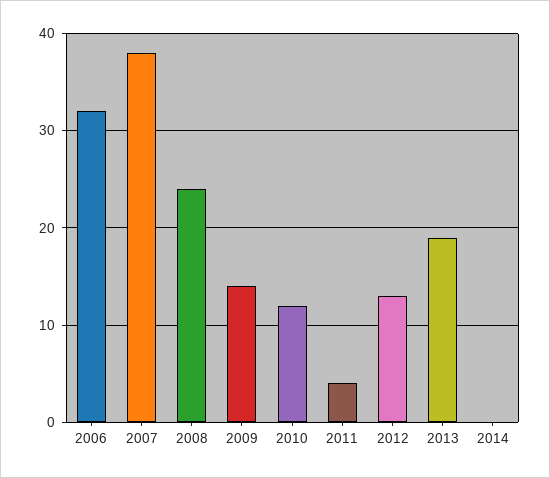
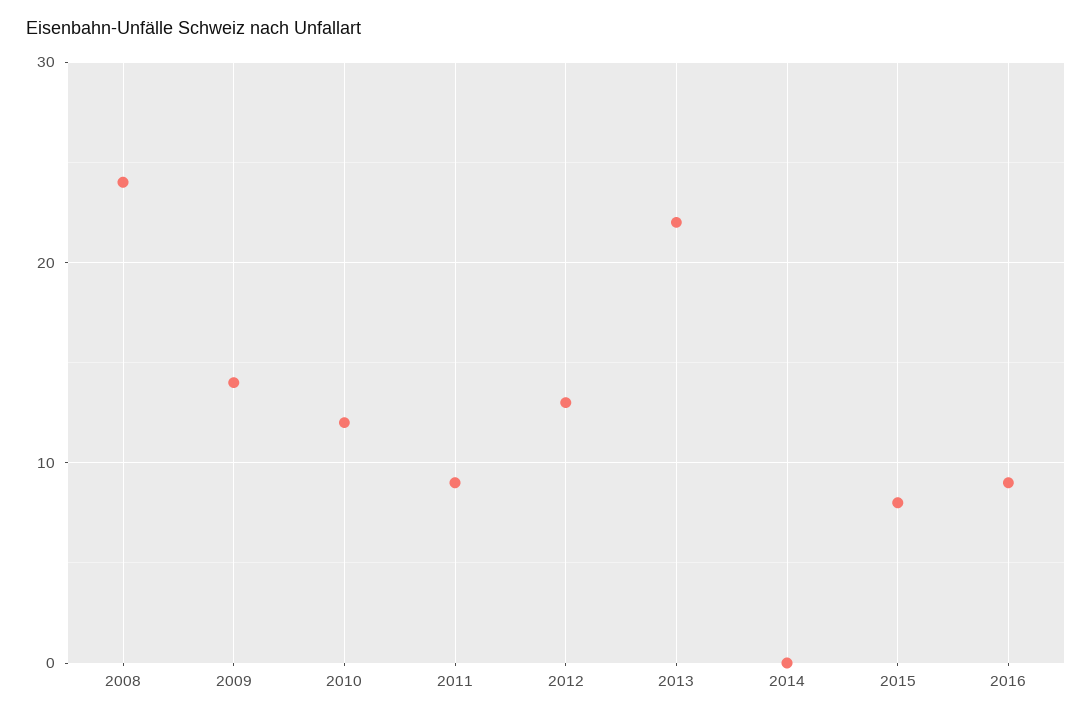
2006: 32 -> none
2007: 38 -> none
2011: 4 -> 9
2013: 19 -> 22
2015: none -> 8
2016: none -> 9

